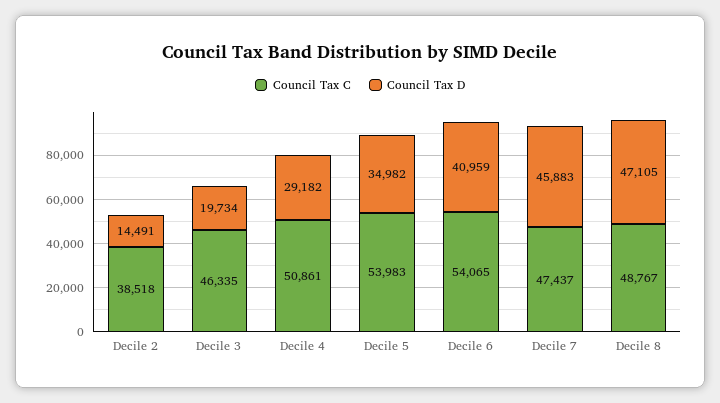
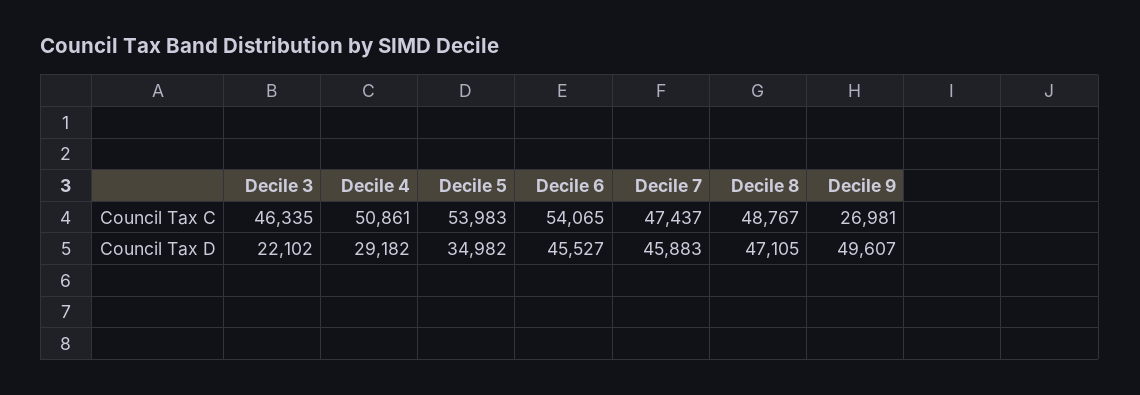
Council Tax C, Decile 2: 38518 -> none
Council Tax D, Decile 2: 14491 -> none
Council Tax D, Decile 3: 19734 -> 22102
Council Tax D, Decile 6: 40959 -> 45527
Council Tax C, Decile 9: none -> 26981
Council Tax D, Decile 9: none -> 49607

